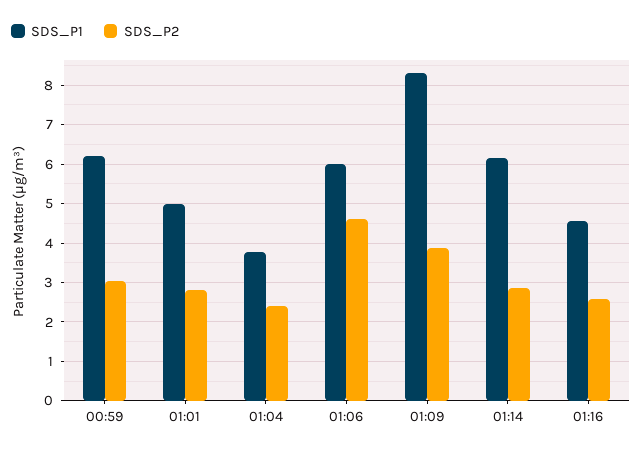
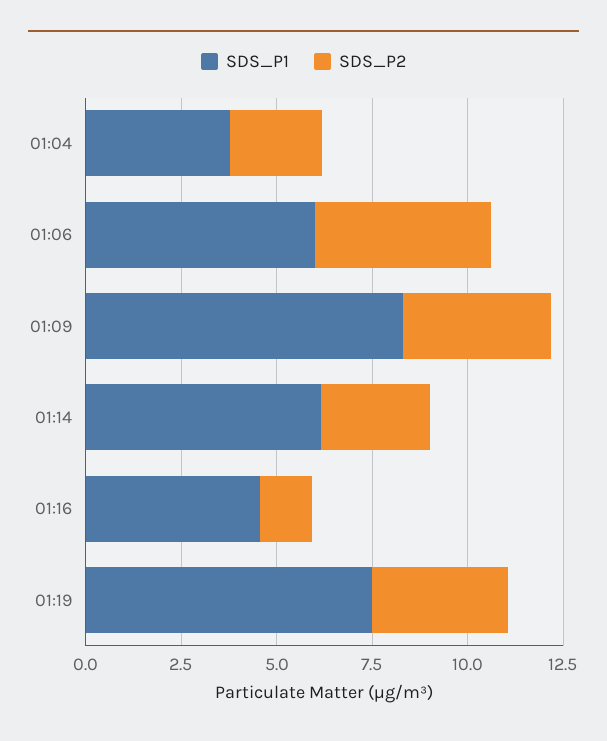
SDS_P1, 00:59: 6.2 -> none
SDS_P2, 00:59: 3 -> none
SDS_P1, 01:01: 5 -> none
SDS_P2, 01:01: 2.8 -> none
SDS_P2, 01:16: 2.6 -> 1.5
SDS_P1, 01:19: none -> 7.5
SDS_P2, 01:19: none -> 3.5

